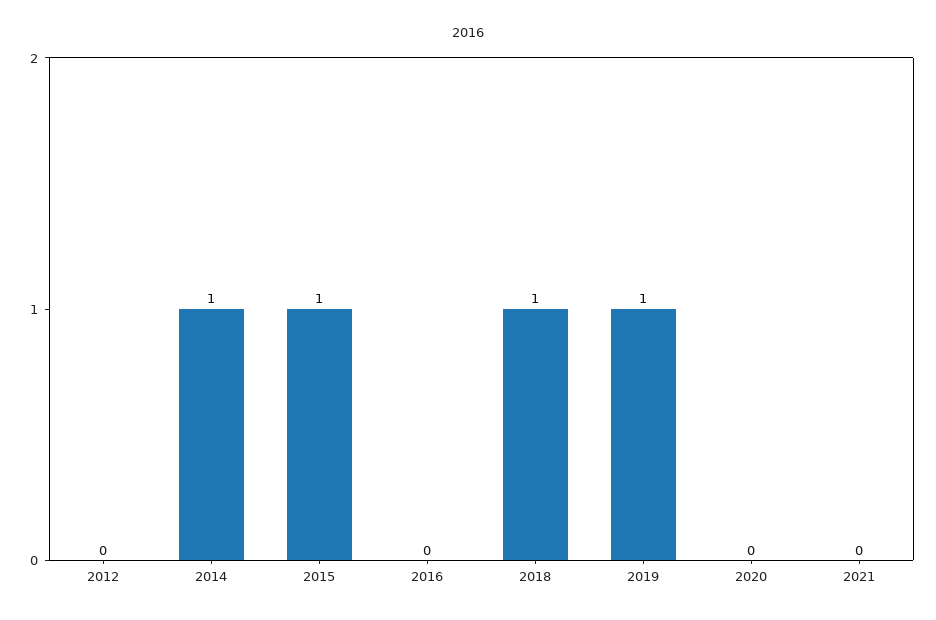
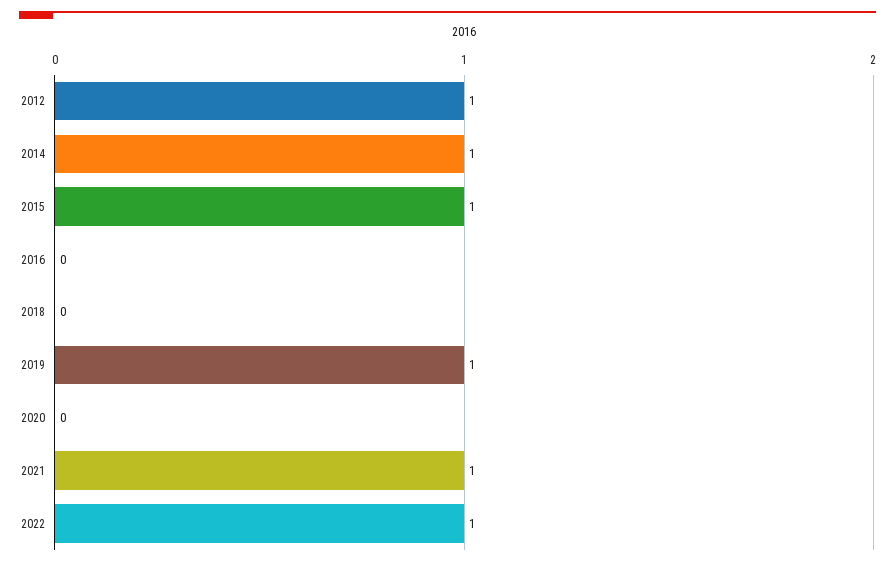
2012: 0 -> 1
2018: 1 -> 0
2021: 0 -> 1
2022: none -> 1

